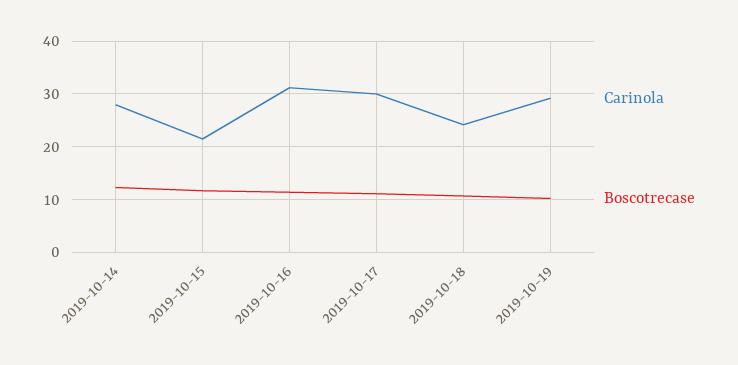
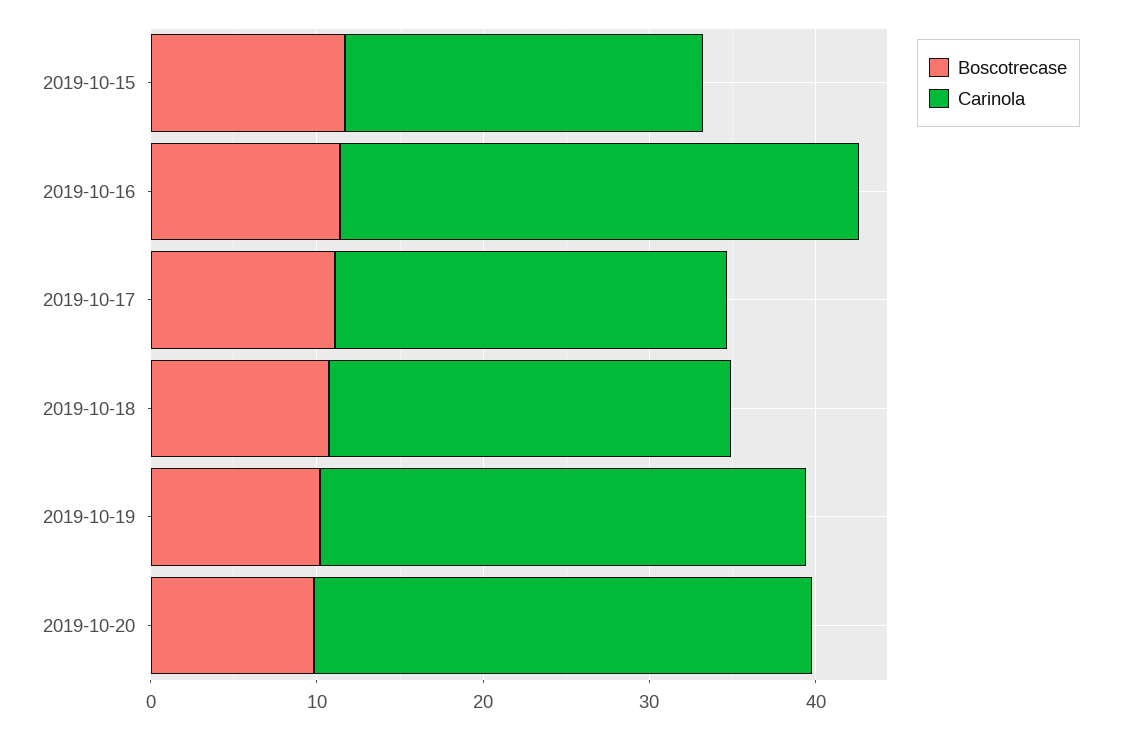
Carinola, 2019-10-14: 28 -> none
Boscotrecase, 2019-10-14: 12 -> none
Carinola, 2019-10-17: 30 -> 24
Boscotrecase, 2019-10-20: none -> 10
Carinola, 2019-10-20: none -> 30

